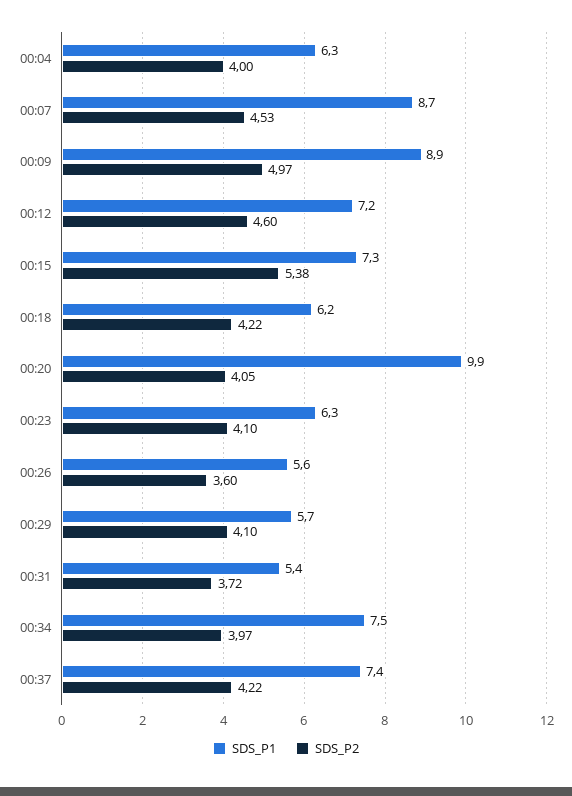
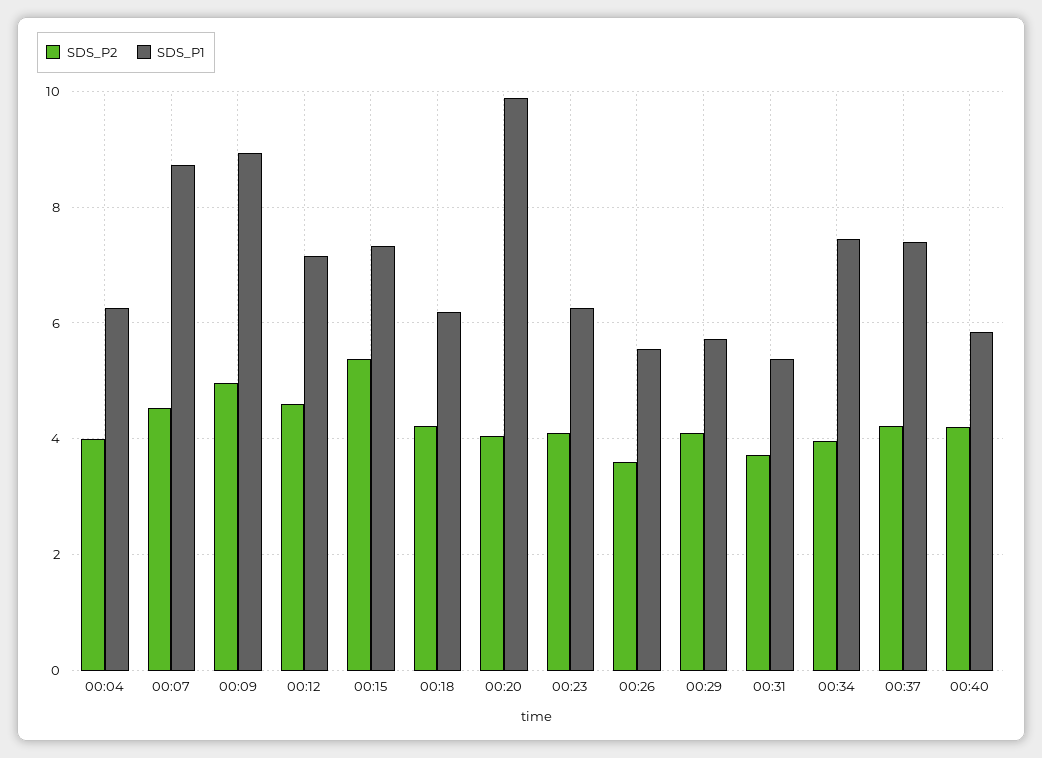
SDS_P2, 00:40: none -> 4.2
SDS_P1, 00:40: none -> 5.8

